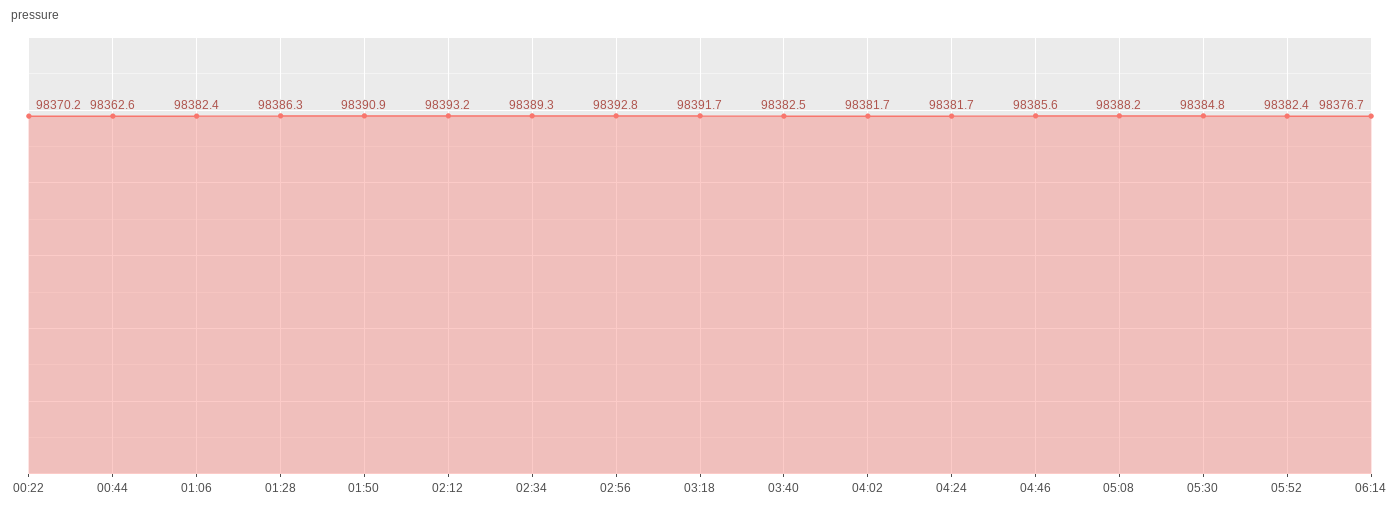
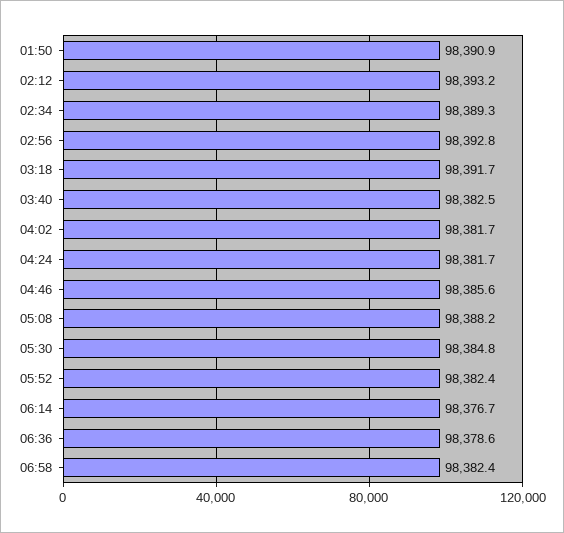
00:22: 98370.2 -> none
00:44: 98362.6 -> none
01:06: 98382.4 -> none
01:28: 98386.3 -> none
06:36: none -> 98378.6
06:58: none -> 98382.4

